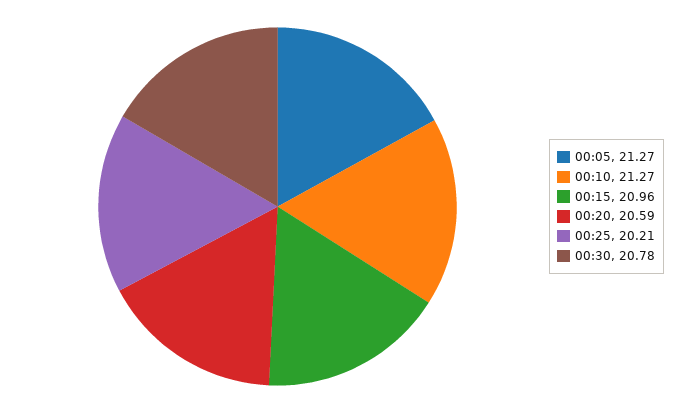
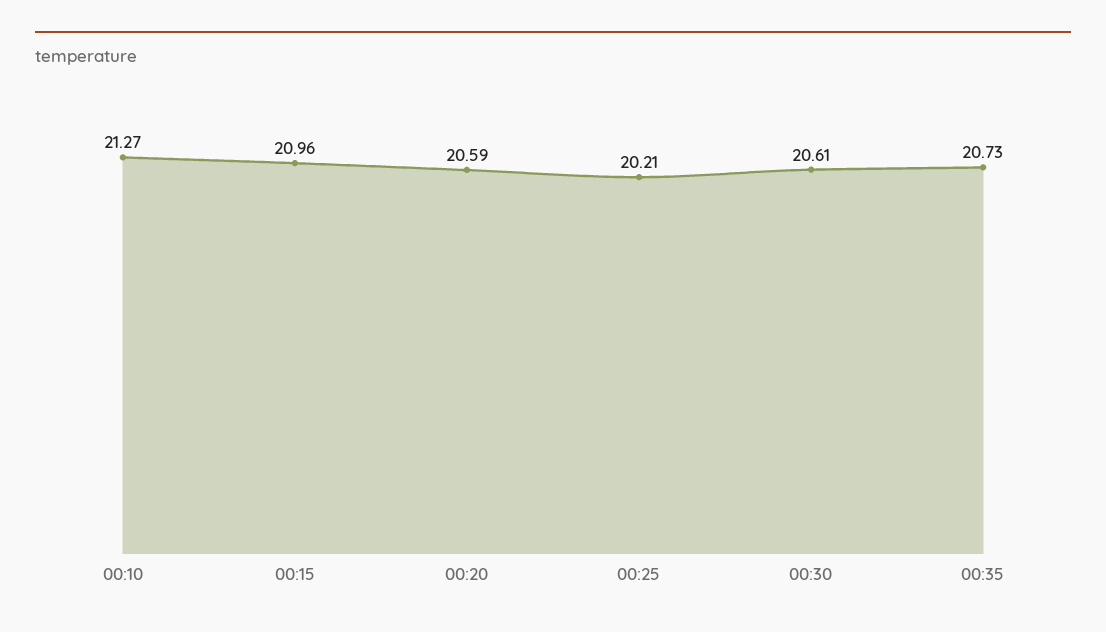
00:05: 21.27 -> none
00:30: 20.78 -> 20.61
00:35: none -> 20.73

